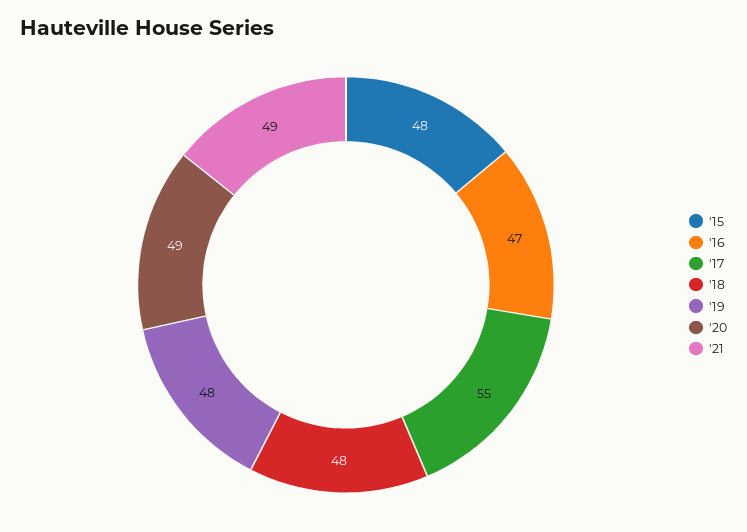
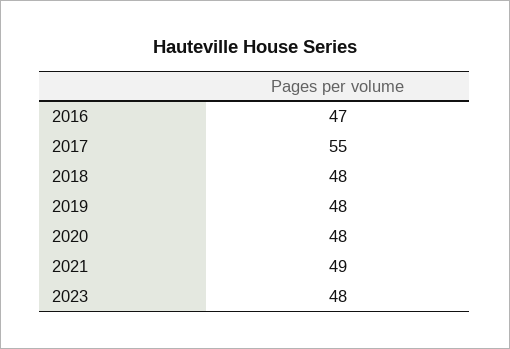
'15: 48 -> none
'20: 49 -> 48
2023: none -> 48

